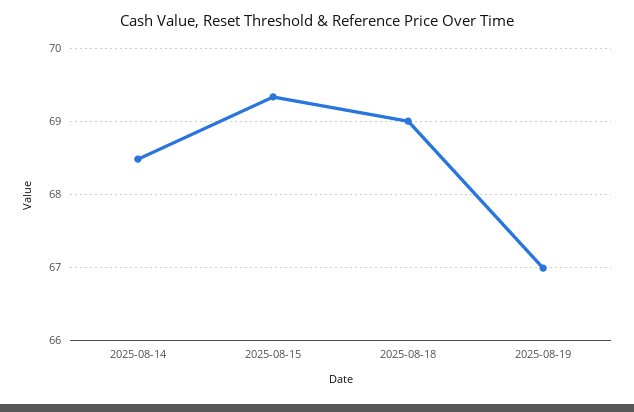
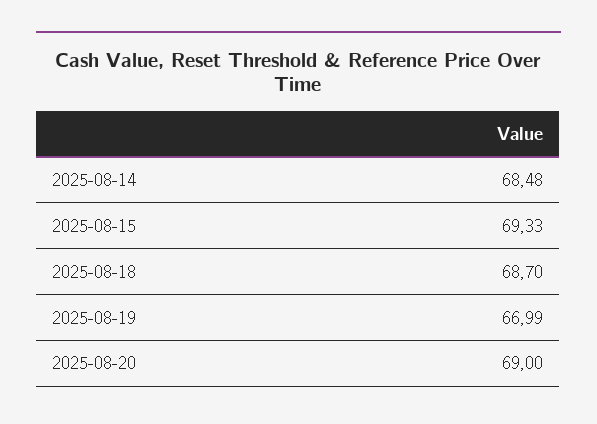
2025-08-18: 69 -> 68.7
2025-08-20: none -> 69

